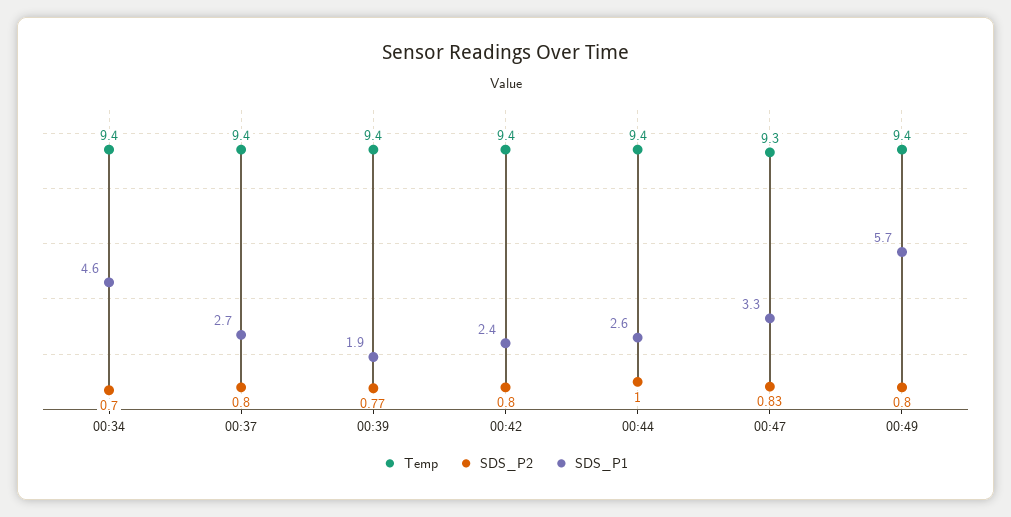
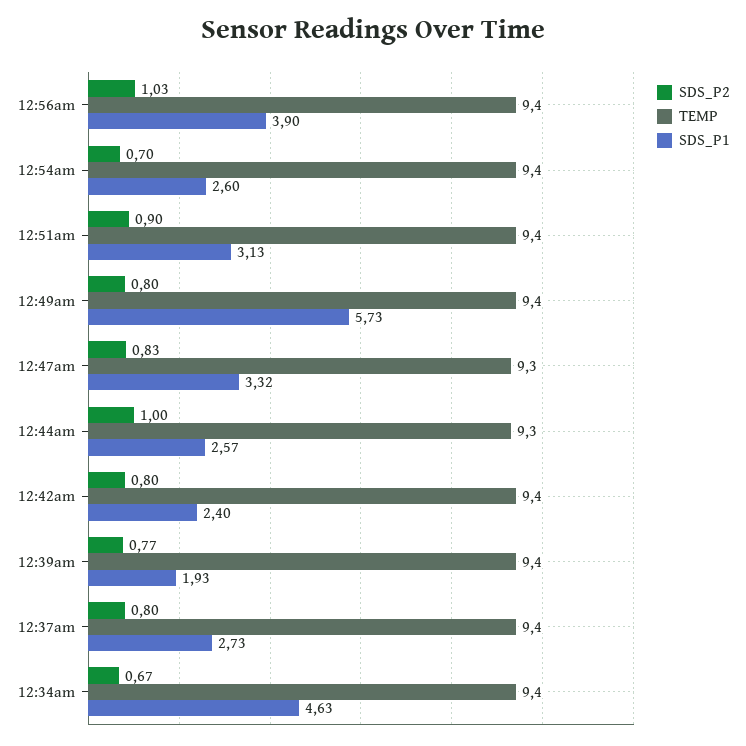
SDS_P2, 00:34: 0.7 -> 0.67
Temp, 00:44: 9.4 -> 9.3
SDS_P2, 12:56am: none -> 1.03
Temp, 12:56am: none -> 9.4
SDS_P1, 12:56am: none -> 3.9
SDS_P2, 12:54am: none -> 0.7
Temp, 12:54am: none -> 9.4
SDS_P1, 12:54am: none -> 2.6
SDS_P2, 12:51am: none -> 0.9
Temp, 12:51am: none -> 9.4
SDS_P1, 12:51am: none -> 3.13

